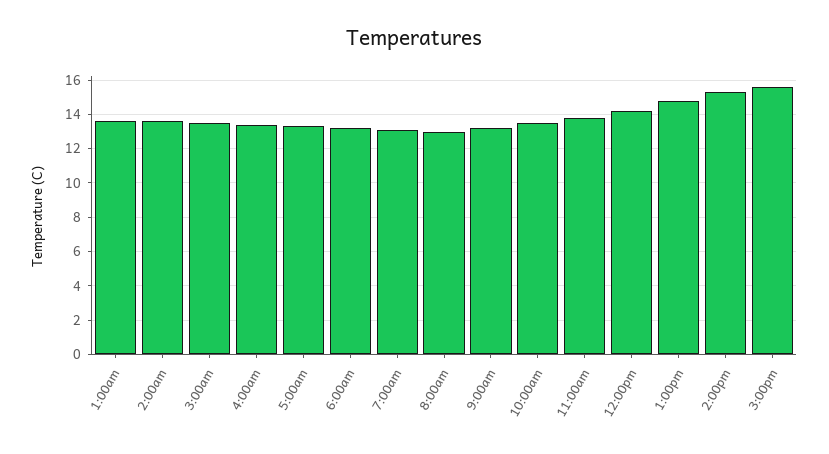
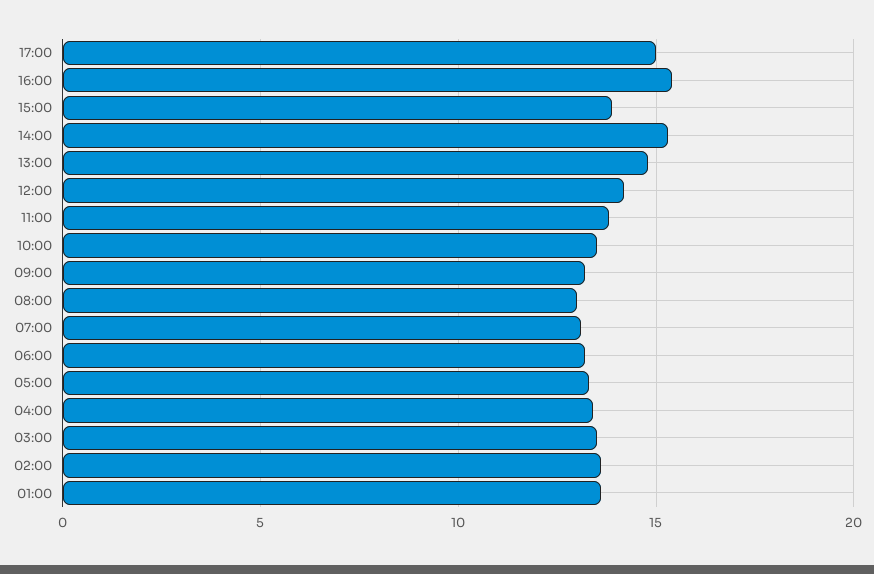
3:00pm: 15.5 -> 14
17:00: none -> 15
16:00: none -> 15.5

